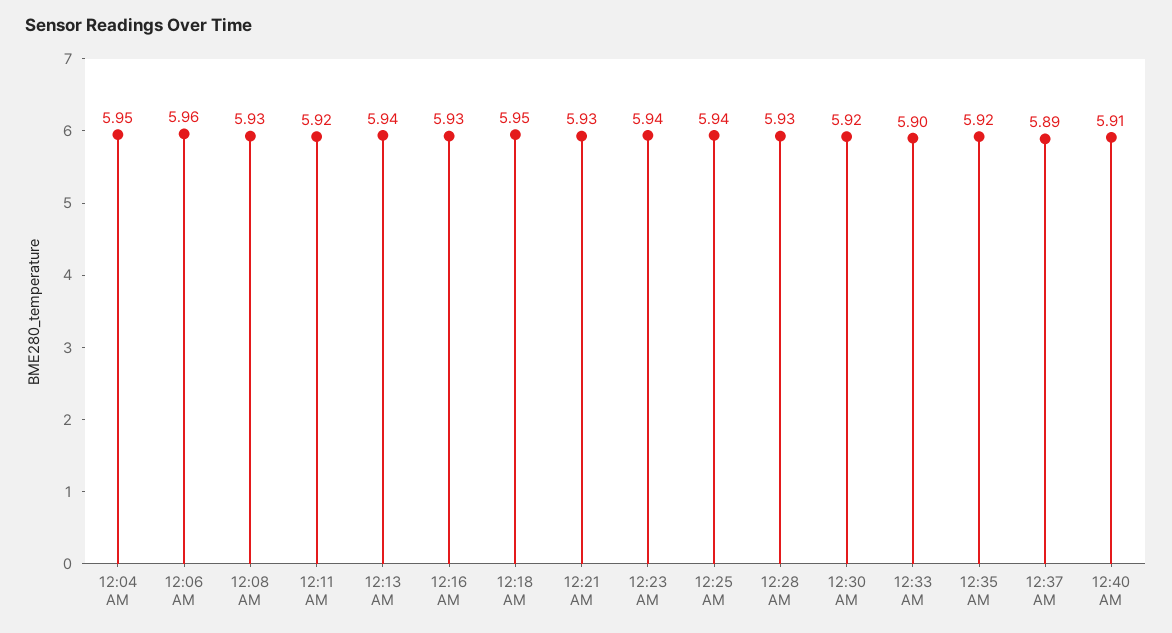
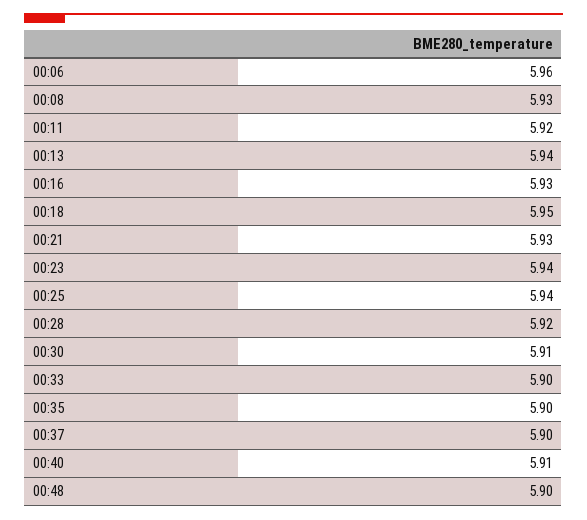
12:04 AM: 5.95 -> none
12:28 AM: 5.93 -> 5.92
12:30 AM: 5.92 -> 5.91
12:35 AM: 5.92 -> 5.9
12:37 AM: 5.89 -> 5.9
00:48: none -> 5.9

